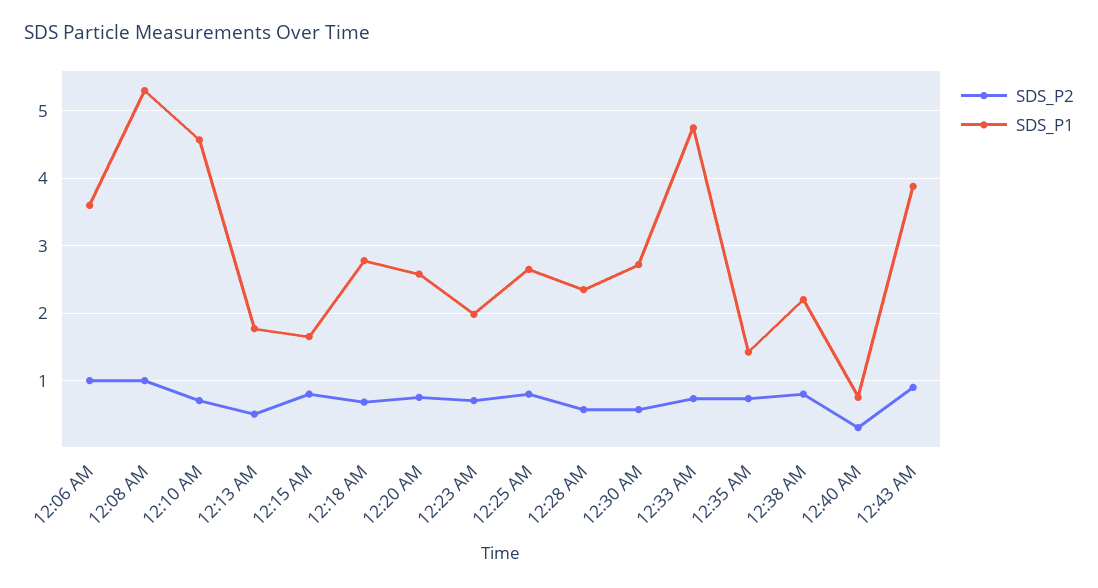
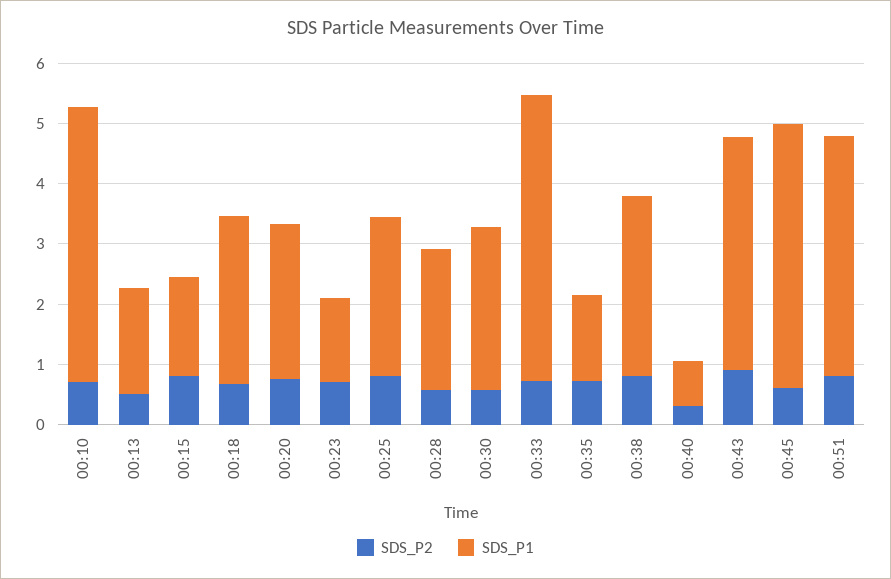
SDS_P2, 12:06 AM: 1 -> none
SDS_P1, 12:06 AM: 3.6 -> none
SDS_P2, 12:08 AM: 1 -> none
SDS_P1, 12:08 AM: 5.3 -> none
SDS_P1, 12:23 AM: 2 -> 1.4
SDS_P1, 12:38 AM: 2.2 -> 3
SDS_P2, 00:45: none -> 0.6
SDS_P1, 00:45: none -> 4.4
SDS_P2, 00:51: none -> 0.8
SDS_P1, 00:51: none -> 4

